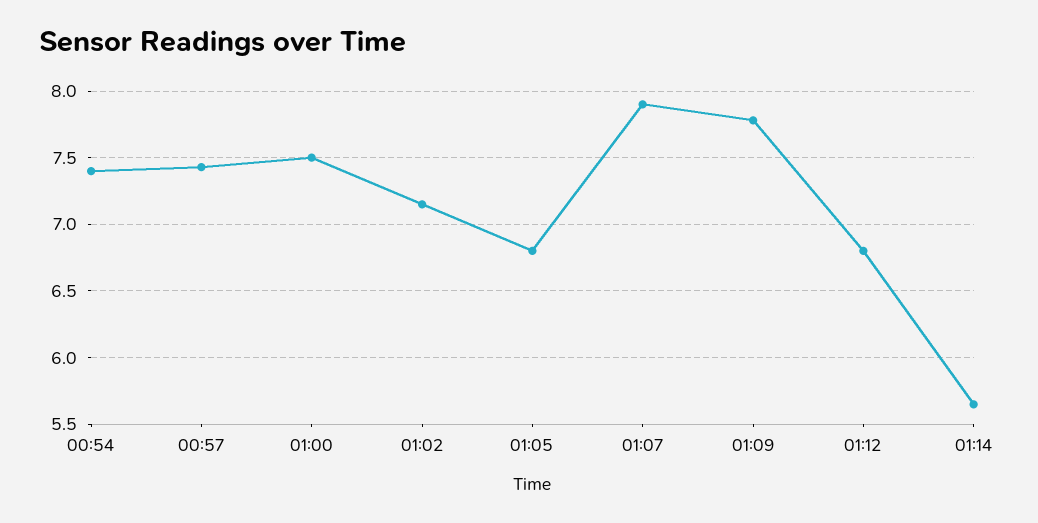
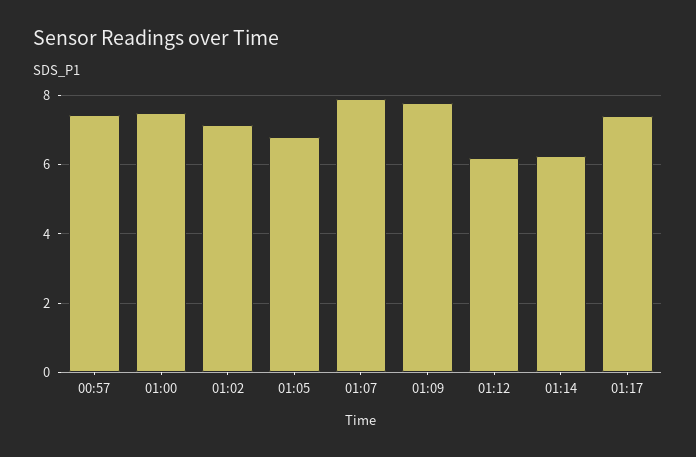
00:54: 7.4 -> none
01:12: 6.8 -> 6.2
01:14: 5.65 -> 6.2
01:17: none -> 7.4

